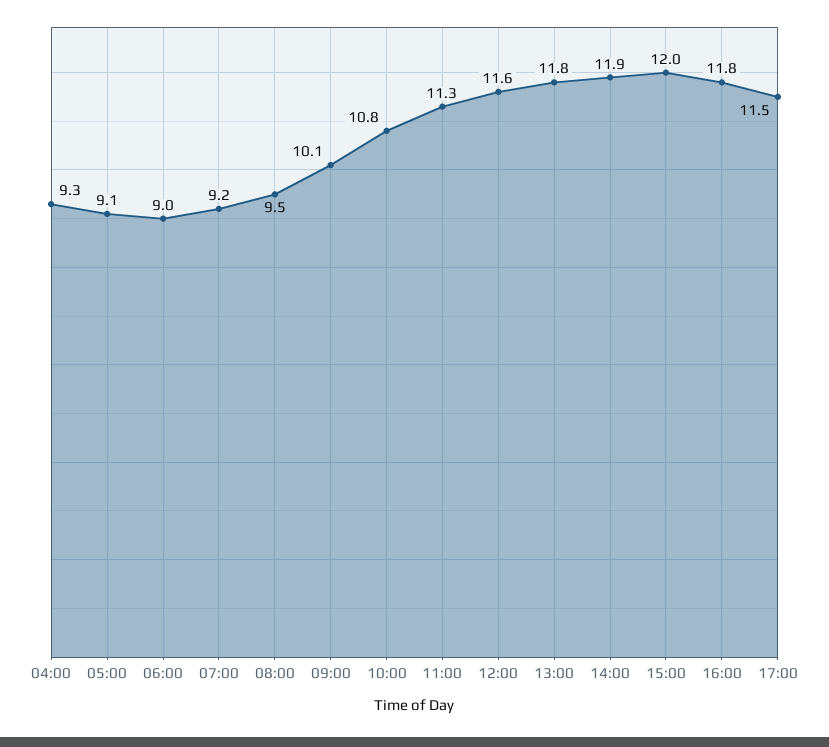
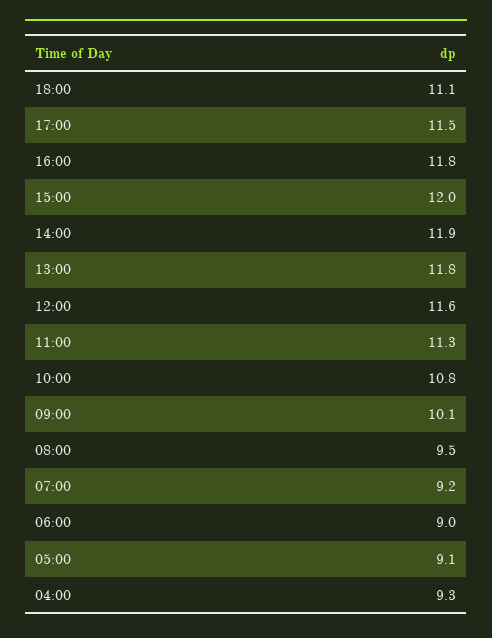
18:00: none -> 11.1

